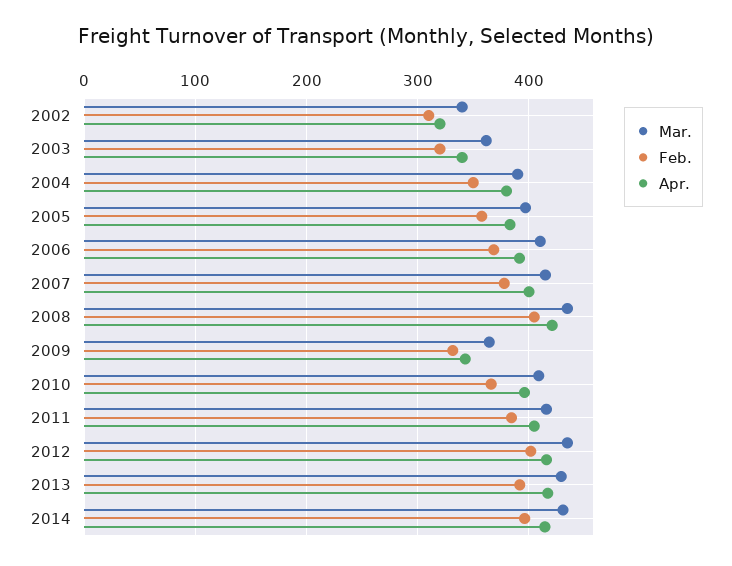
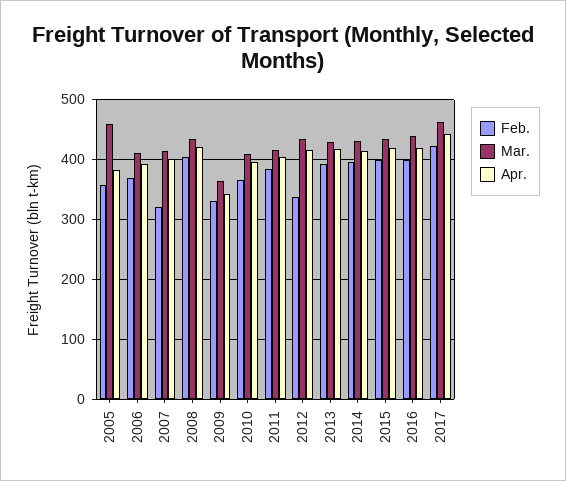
Mar., 2002: 340 -> none
Feb., 2002: 310 -> none
Apr., 2002: 320 -> none
Mar., 2003: 360 -> none
Feb., 2003: 320 -> none
Apr., 2003: 340 -> none
Mar., 2004: 390 -> none
Feb., 2004: 350 -> none
Apr., 2004: 380 -> none
Mar., 2005: 400 -> 460
Feb., 2007: 380 -> 320
Feb., 2012: 400 -> 340
Feb., 2015: none -> 400
Mar., 2015: none -> 440
Apr., 2015: none -> 420
Feb., 2016: none -> 400
Mar., 2016: none -> 440
Apr., 2016: none -> 420
Feb., 2017: none -> 420
Mar., 2017: none -> 460
Apr., 2017: none -> 440

